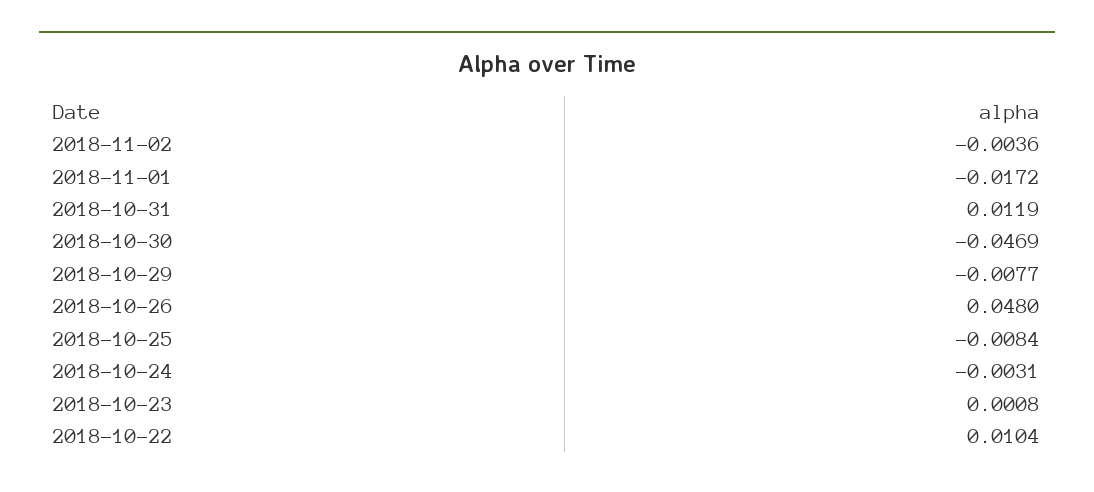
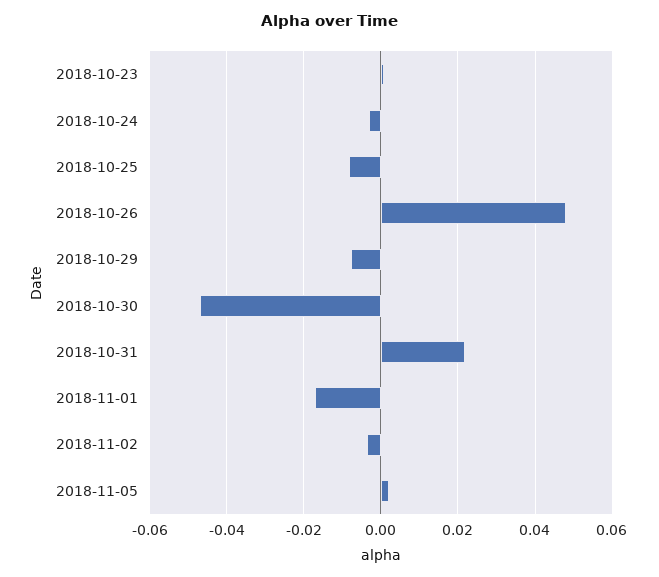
2018-10-31: 0.0119 -> 0.022
2018-10-22: 0.0104 -> none
2018-11-05: none -> 0.002

